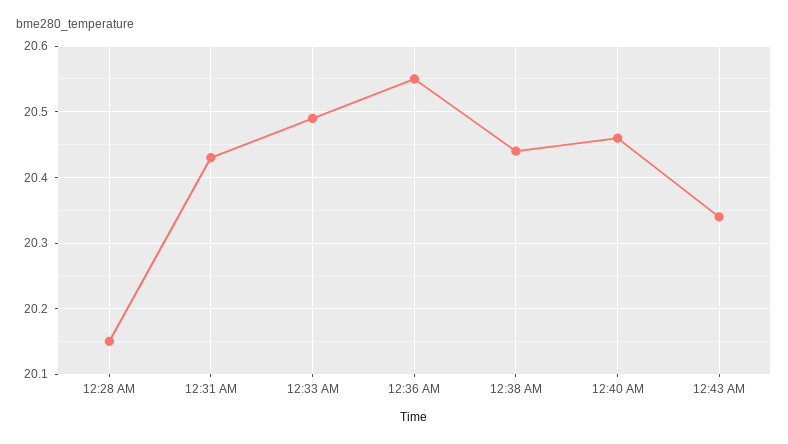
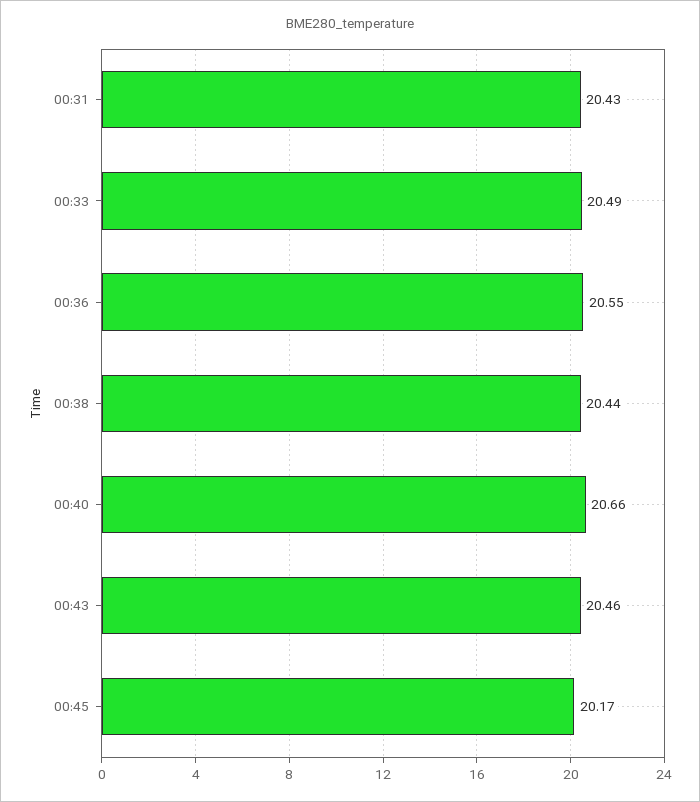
12:28 AM: 20.15 -> none
12:40 AM: 20.46 -> 20.66
12:43 AM: 20.34 -> 20.46
00:45: none -> 20.17

